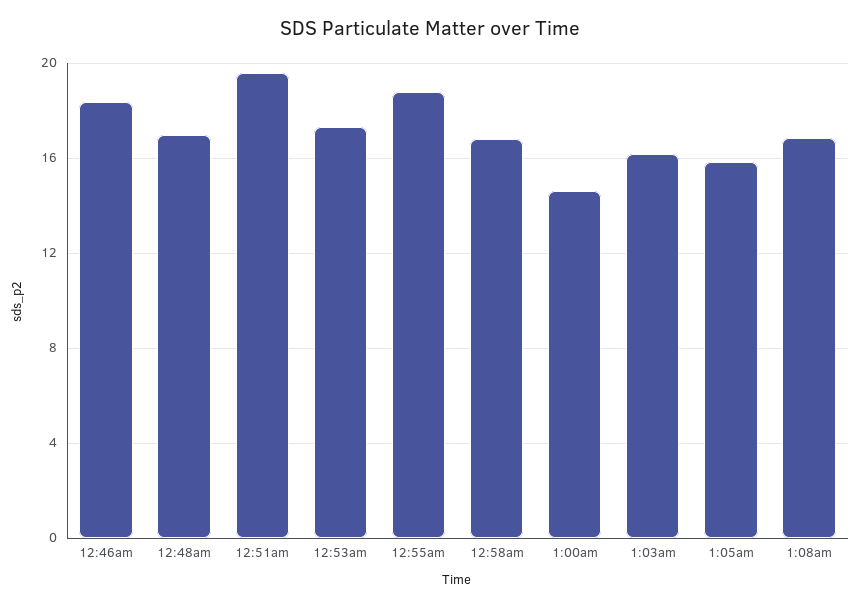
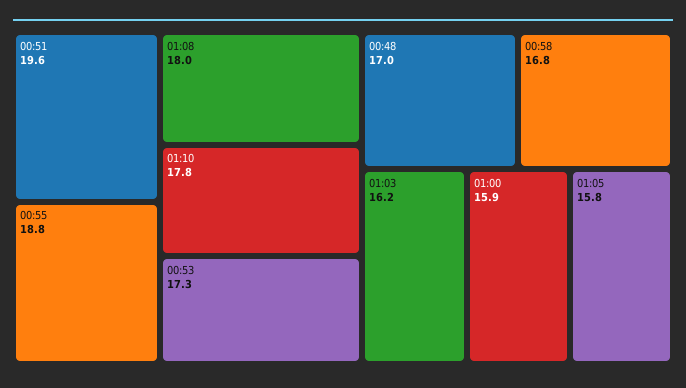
12:46am: 18.5 -> none
1:00am: 14.5 -> 15.9
1:08am: 17 -> 18
01:10: none -> 17.8

